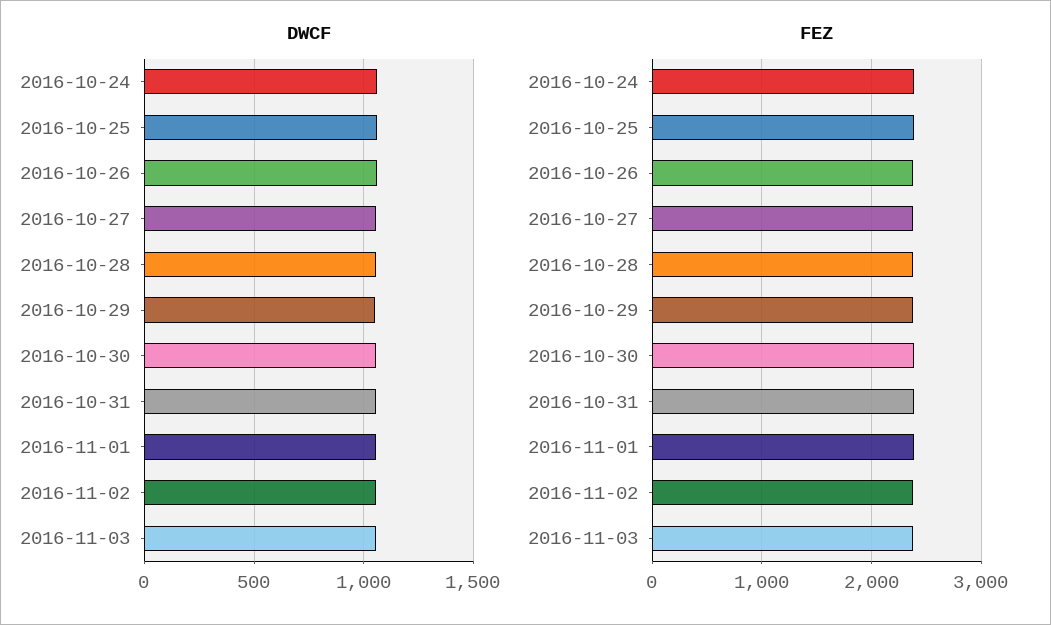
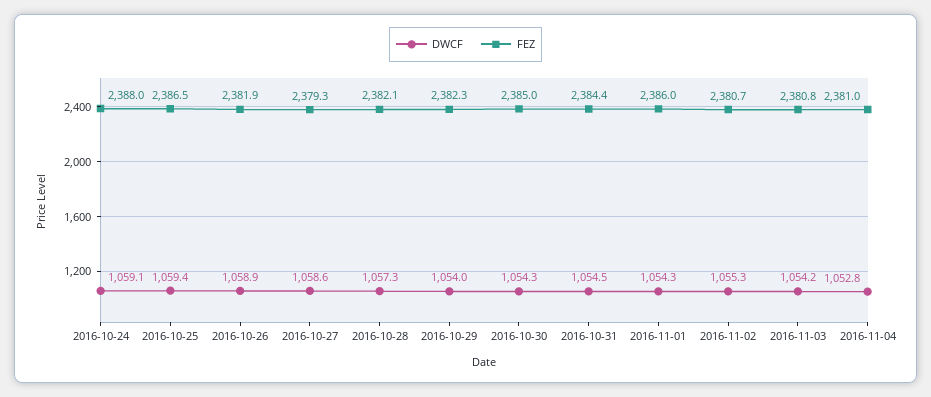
DWCF, 2016-11-04: none -> 1052.8
FEZ, 2016-11-04: none -> 2381

